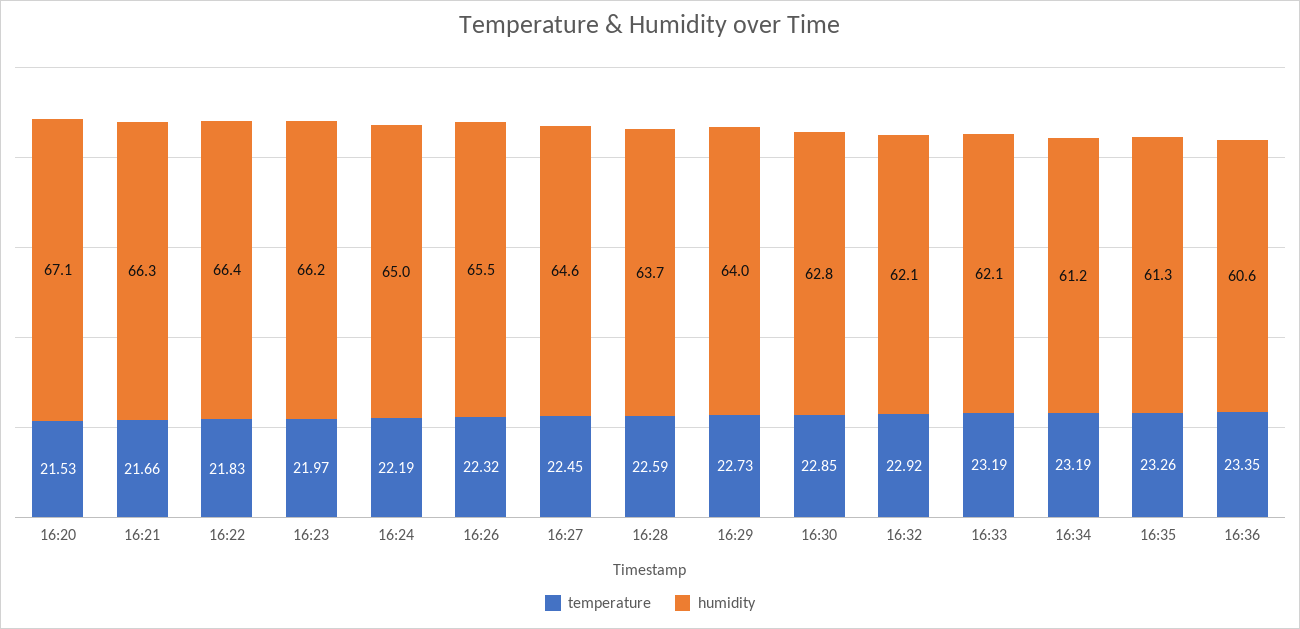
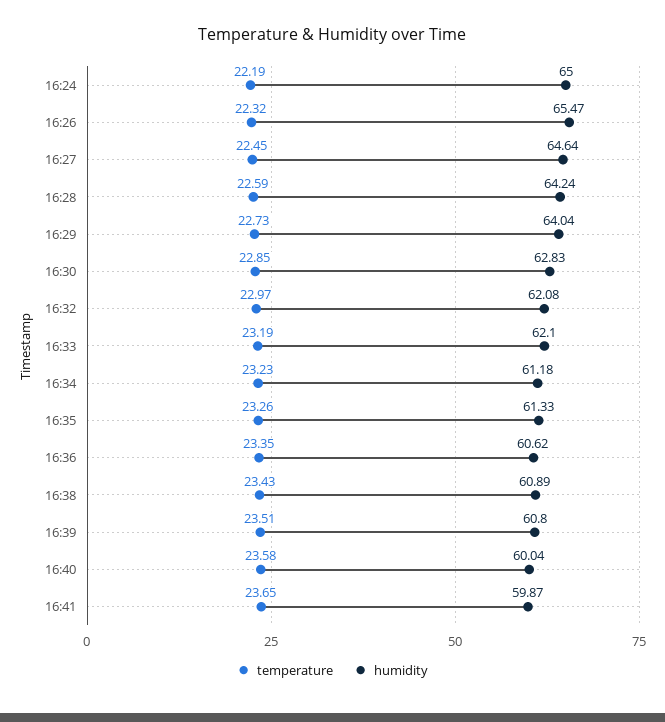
temperature, 16:20: 21.53 -> none
humidity, 16:20: 67.1 -> none
temperature, 16:21: 21.66 -> none
humidity, 16:21: 66.3 -> none
temperature, 16:22: 21.83 -> none
humidity, 16:22: 66.4 -> none
temperature, 16:23: 21.97 -> none
humidity, 16:23: 66.2 -> none
humidity, 16:28: 63.7 -> 64.24
temperature, 16:32: 22.92 -> 22.97
temperature, 16:34: 23.19 -> 23.23
temperature, 16:38: none -> 23.43
humidity, 16:38: none -> 60.89
temperature, 16:39: none -> 23.51
humidity, 16:39: none -> 60.8
temperature, 16:40: none -> 23.58
humidity, 16:40: none -> 60.04
temperature, 16:41: none -> 23.65
humidity, 16:41: none -> 59.87

